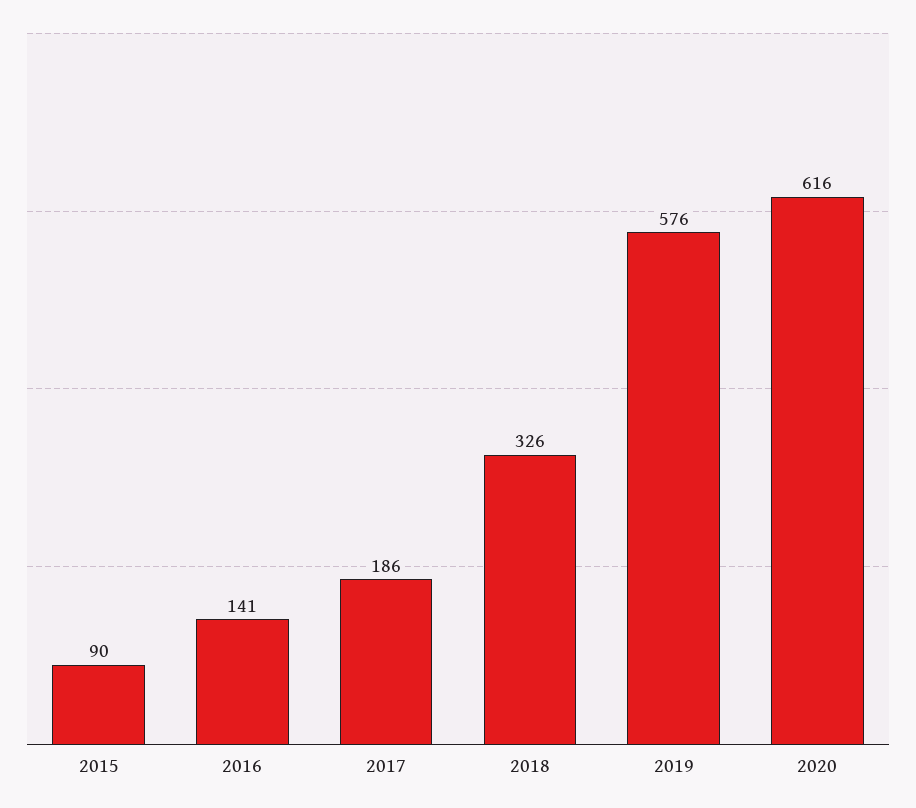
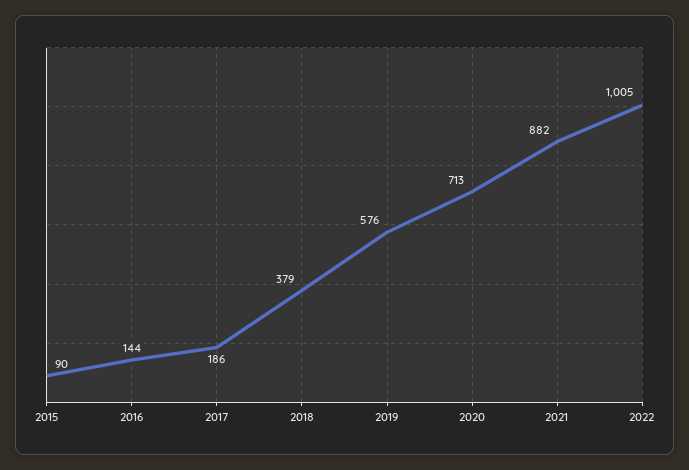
2016: 141 -> 144
2018: 326 -> 379
2020: 616 -> 713
2021: none -> 882
2022: none -> 1005

